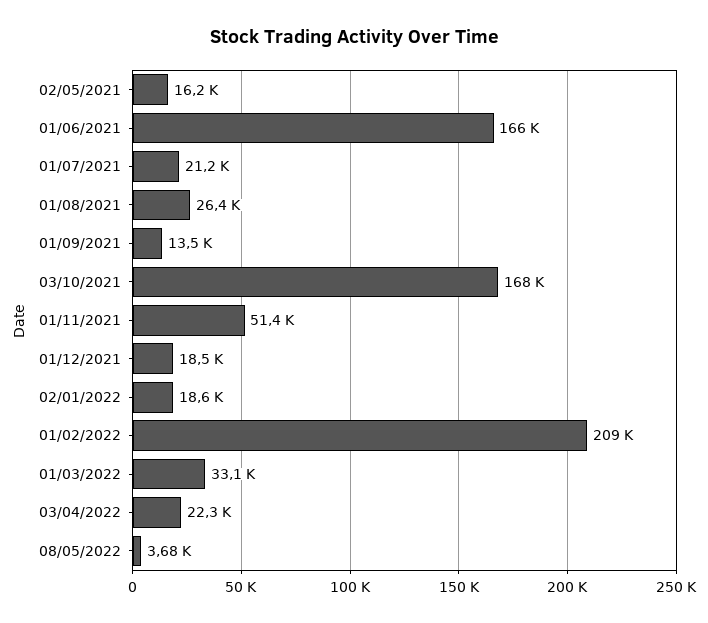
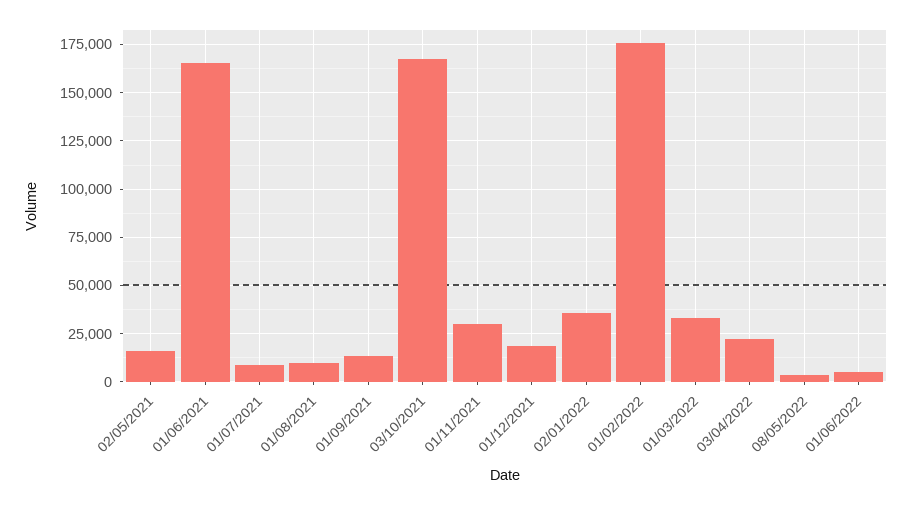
01/07/2021: 21200 -> 10000
01/08/2021: 26400 -> 10000
01/11/2021: 51400 -> 30000
02/01/2022: 18600 -> 35000
01/02/2022: 209000 -> 175000
01/06/2022: none -> 5000

